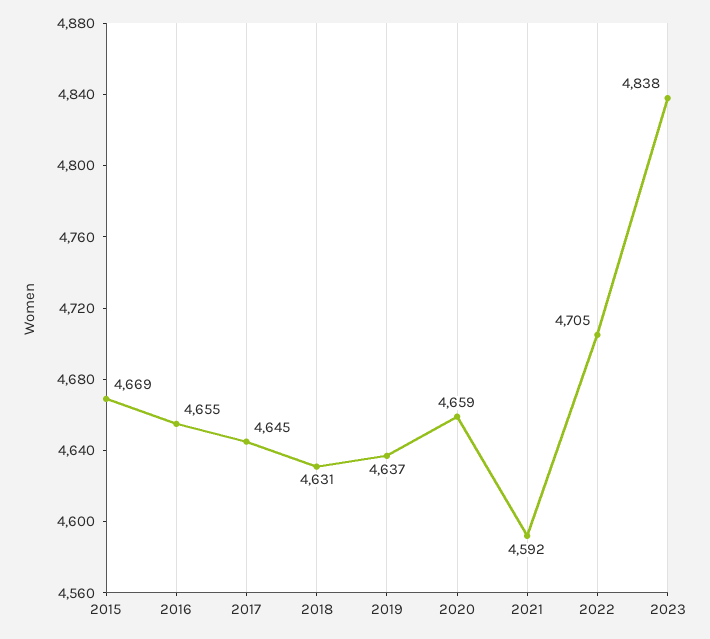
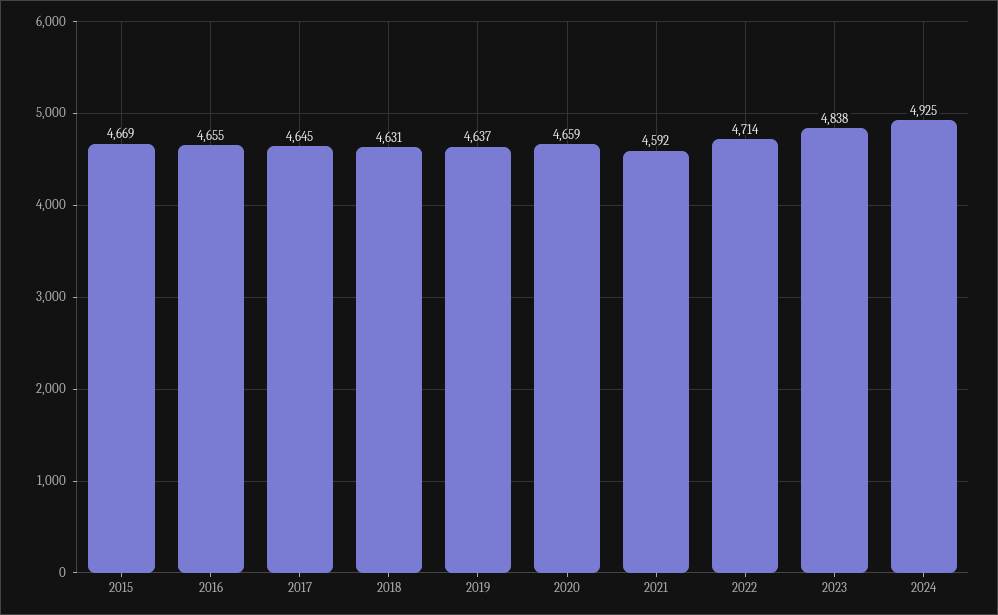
2022: 4705 -> 4714
2024: none -> 4925

